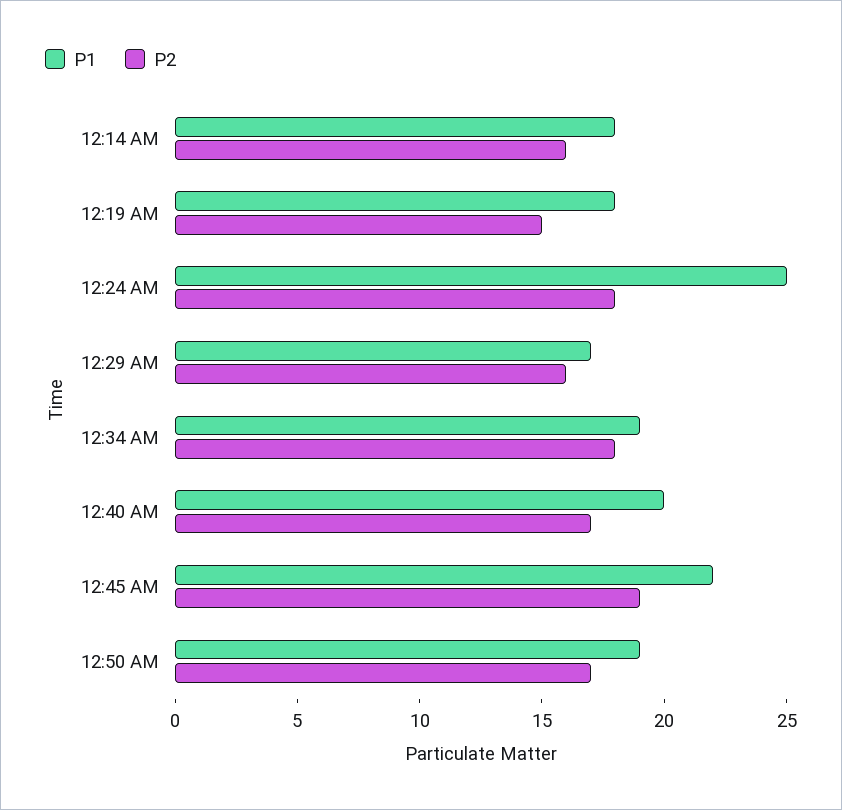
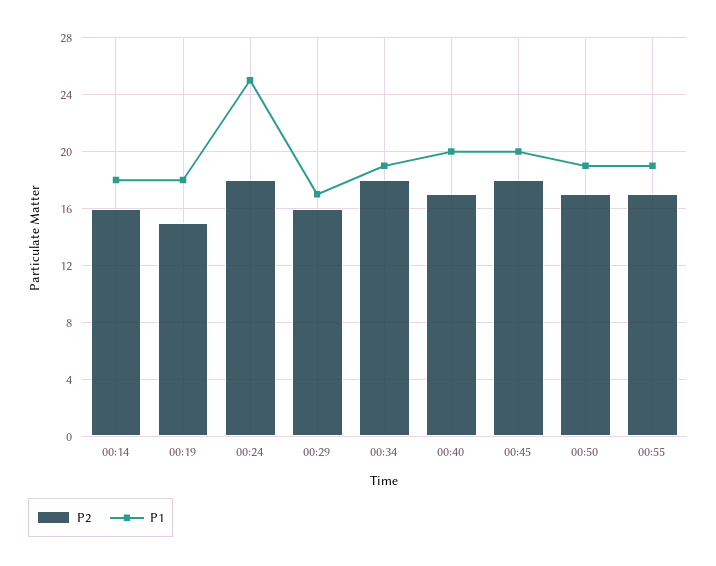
P1, 12:45 AM: 22 -> 20
P2, 12:45 AM: 19 -> 18
P2, 00:55: none -> 17
P1, 00:55: none -> 19

